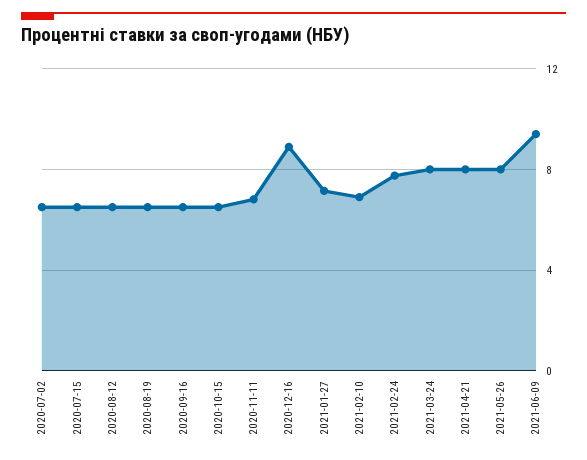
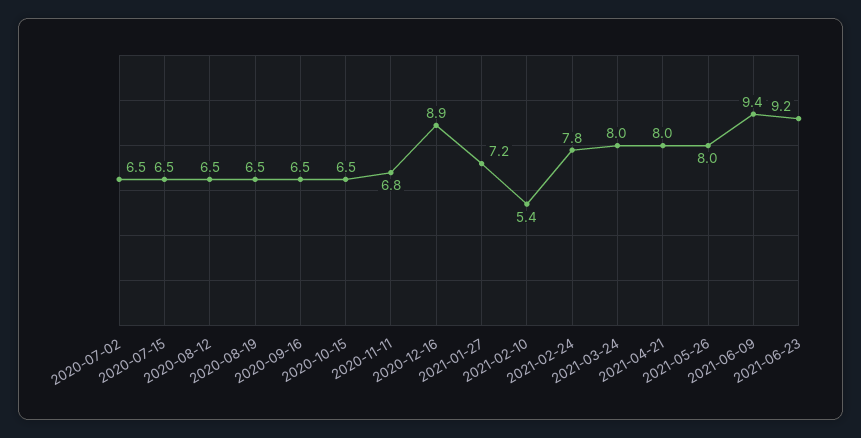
2021-02-10: 7 -> 5.4
2021-06-23: none -> 9.2

